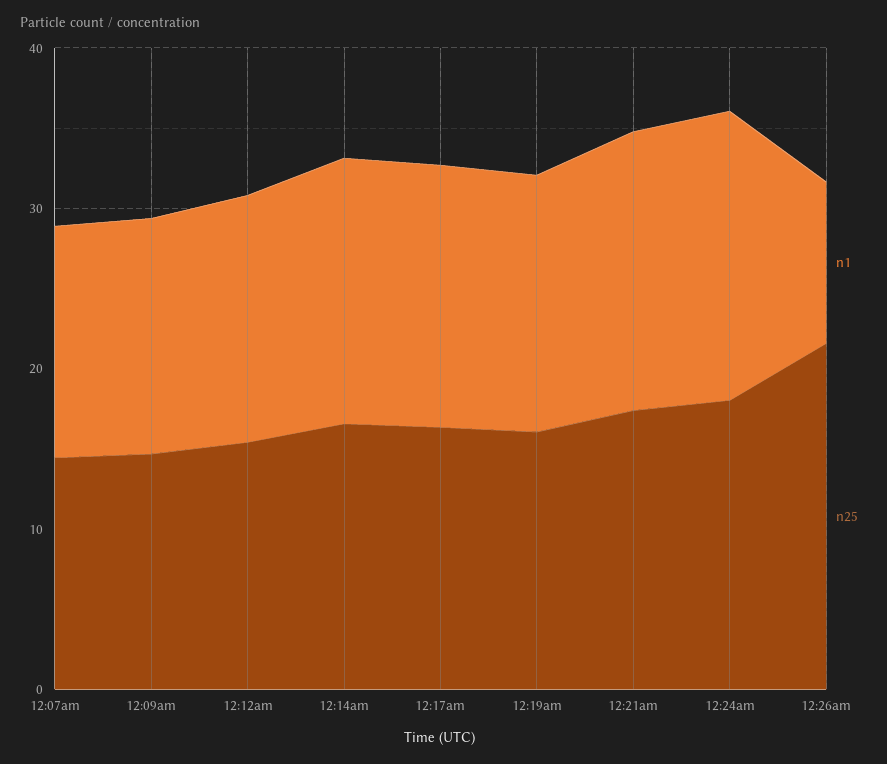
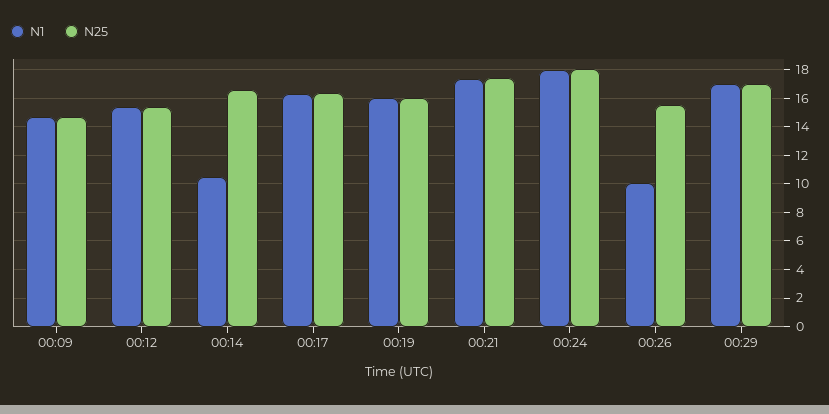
n1, 12:07am: 14 -> none
n25, 12:07am: 14 -> none
n1, 12:14am: 16 -> 10.5
n25, 12:26am: 22 -> 15.5
n1, 00:29: none -> 17
n25, 00:29: none -> 17

